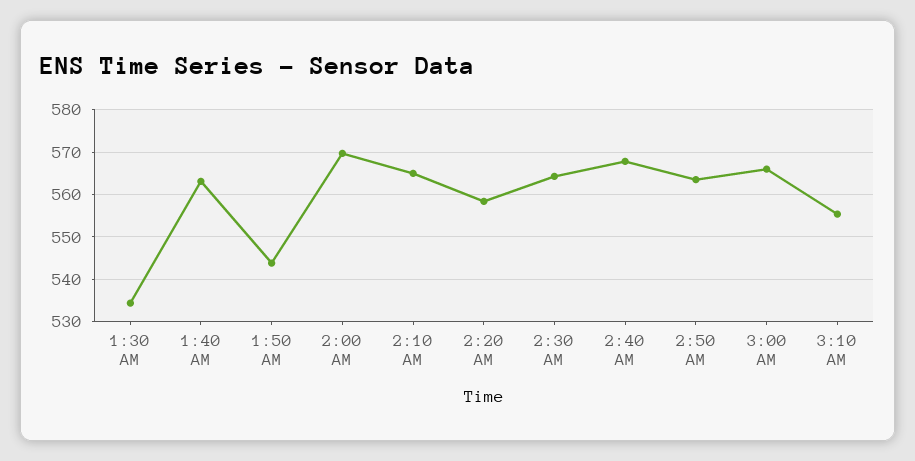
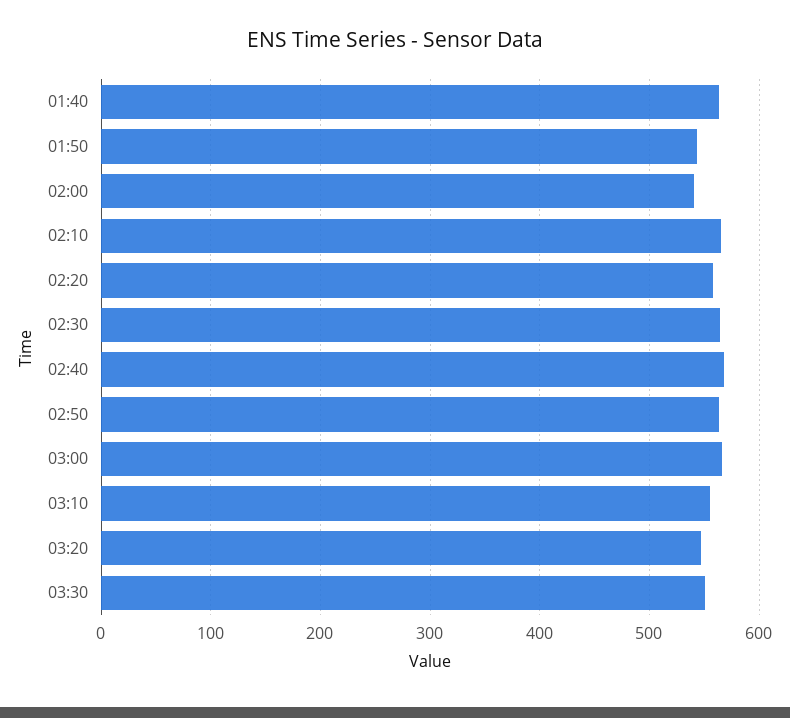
1:30 AM: 534 -> none
2:00 AM: 570 -> 540
03:20: none -> 550
03:30: none -> 550

